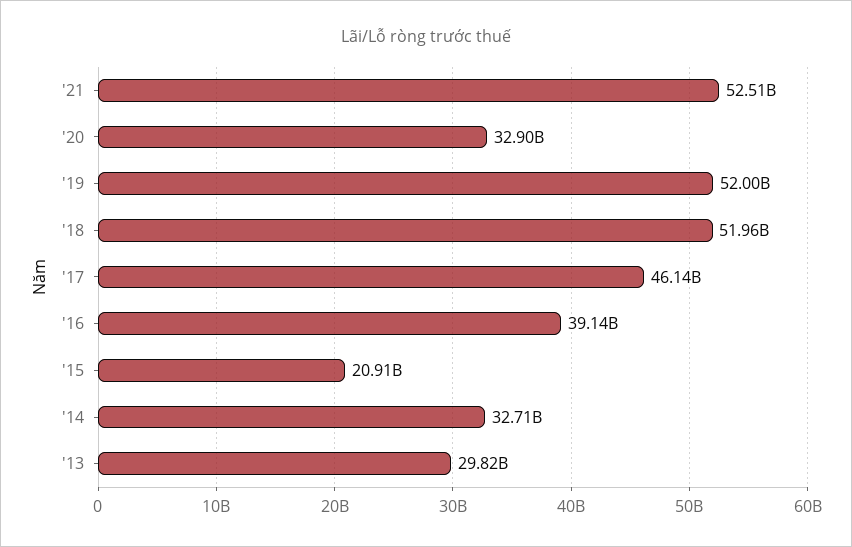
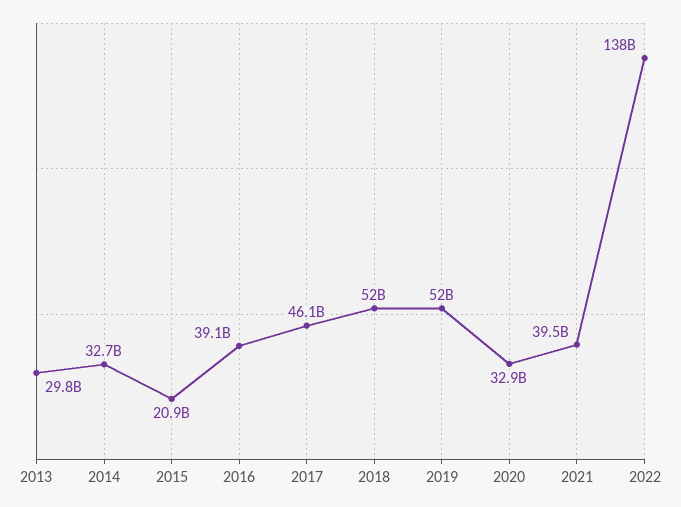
'21: 52510000000 -> 39500000000
2022: none -> 138000000000

